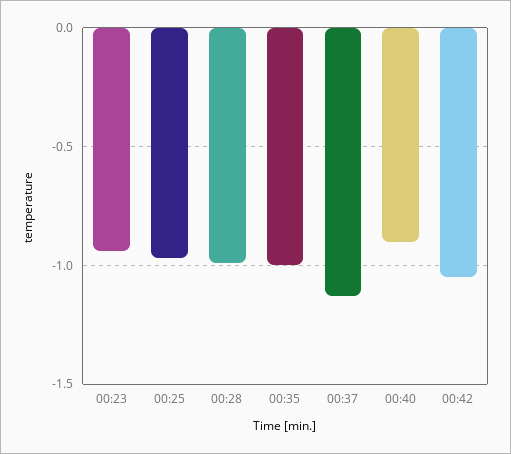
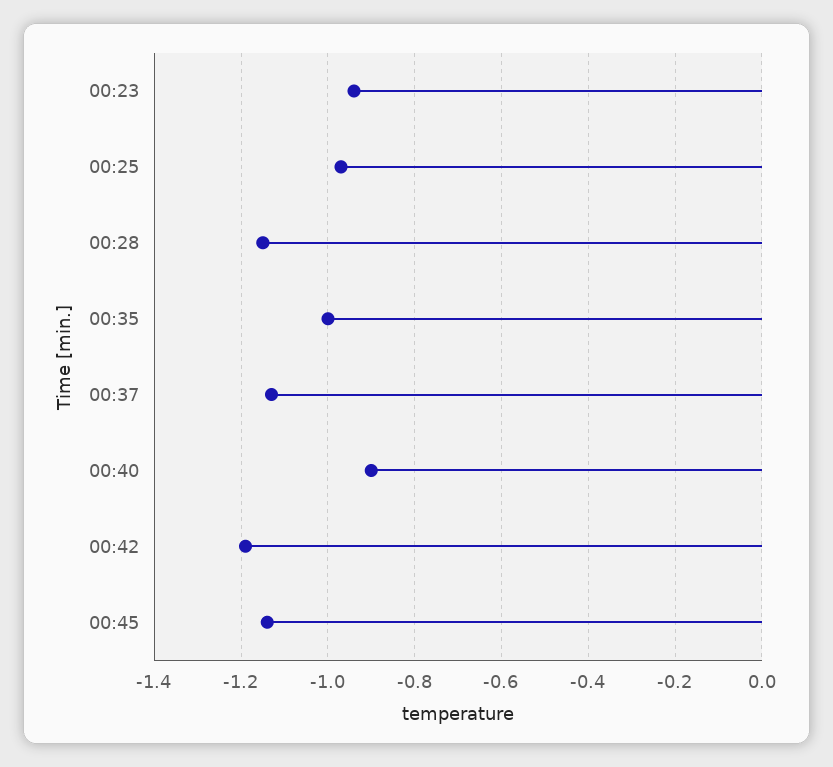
00:28: -1 -> -1.15
00:42: -1.05 -> -1.2
00:45: none -> -1.15

